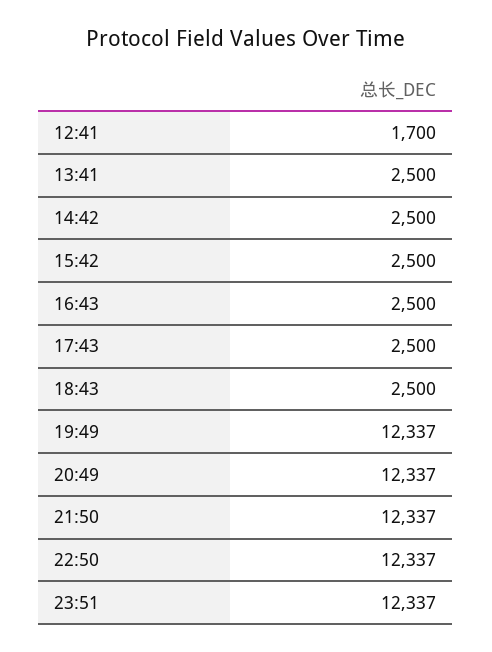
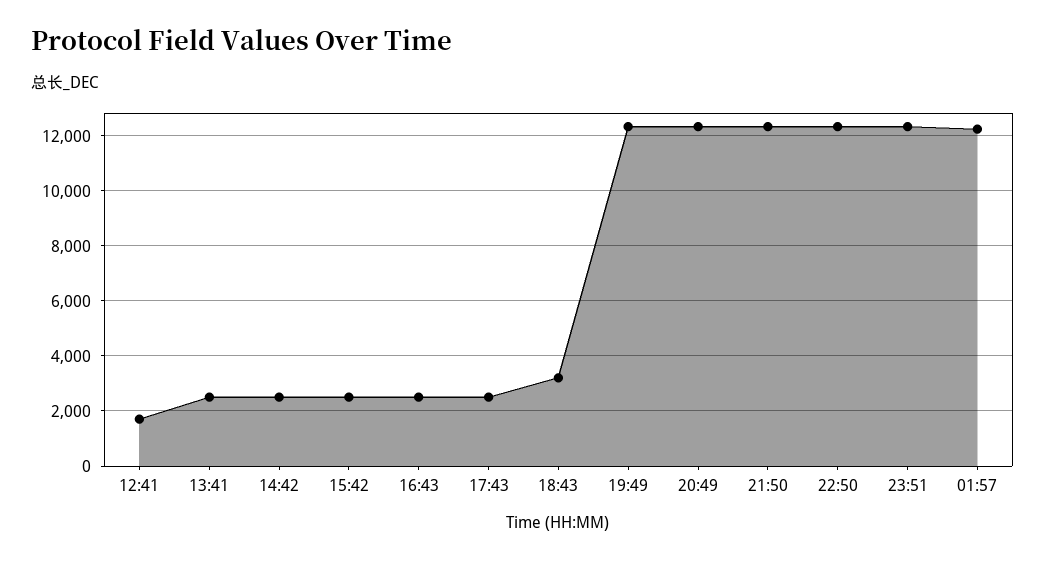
18:43: 2500 -> 3250
01:57: none -> 12250

